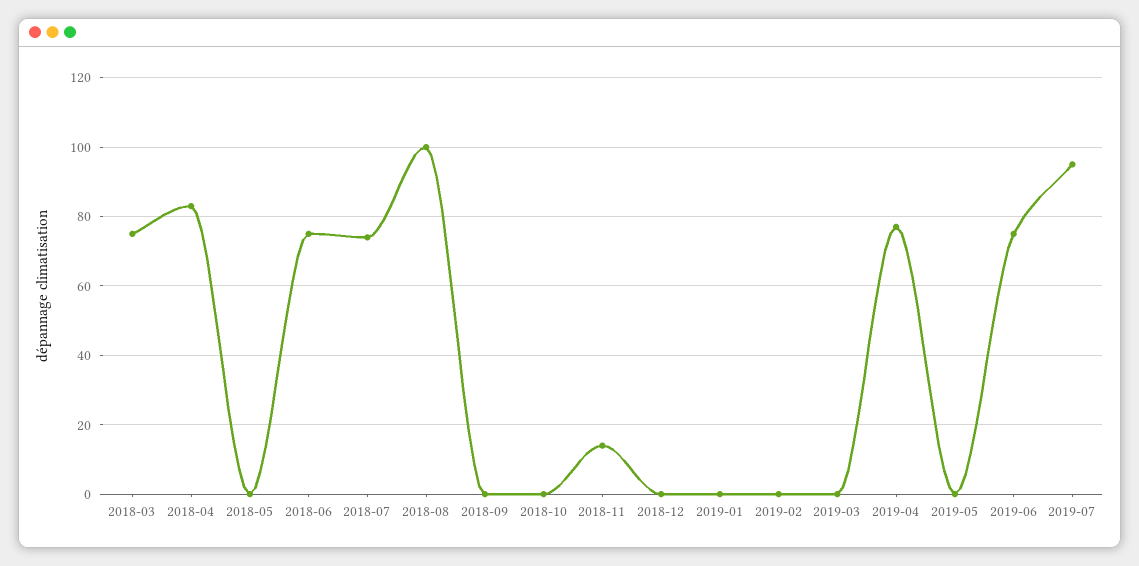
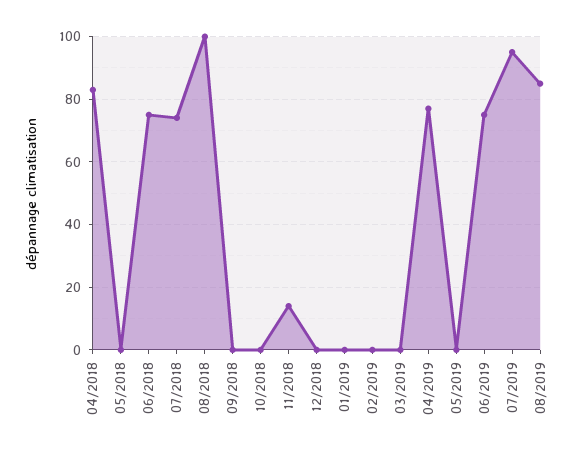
2018-03: 75 -> none
08/2019: none -> 85

